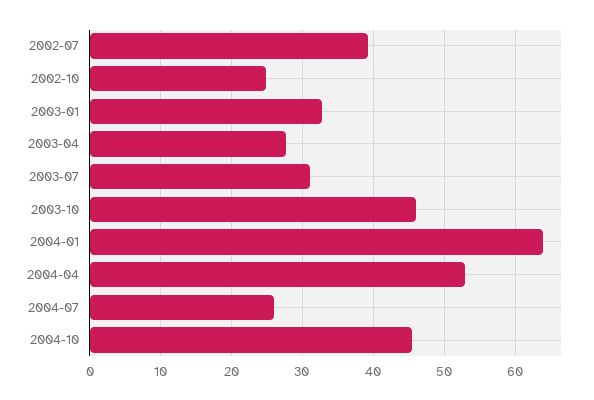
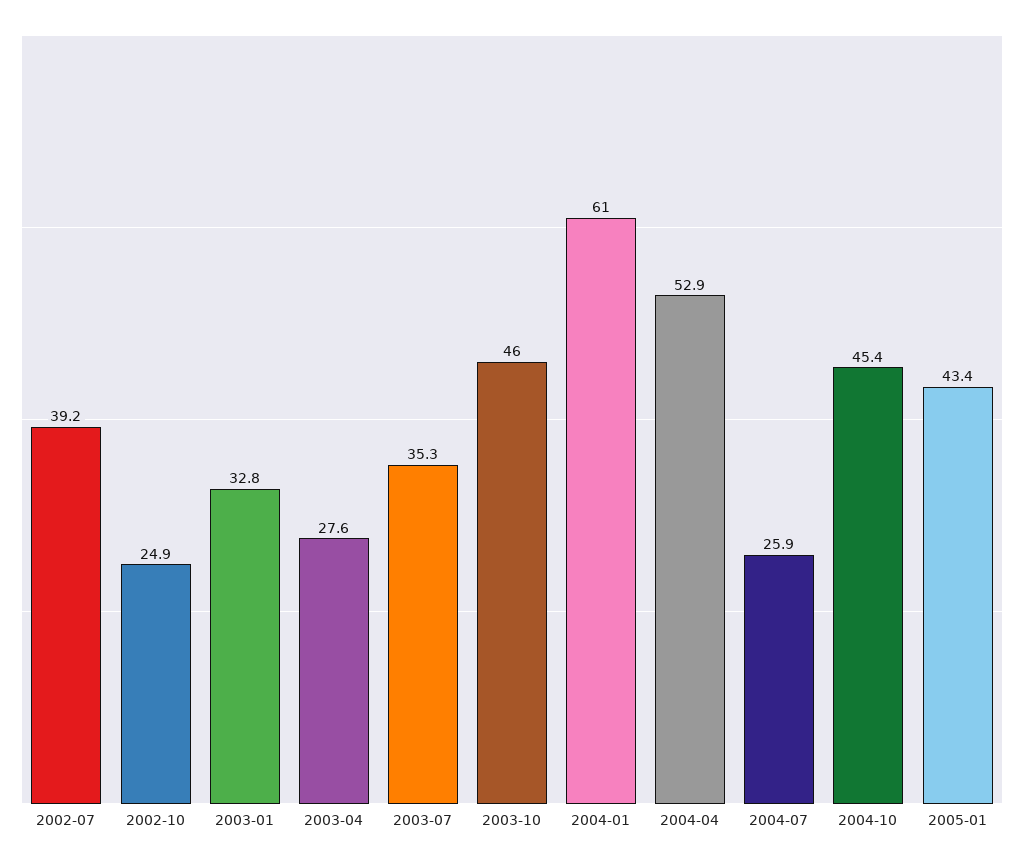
2003-07: 31 -> 35.3
2004-01: 64 -> 61
2005-01: none -> 43.4

